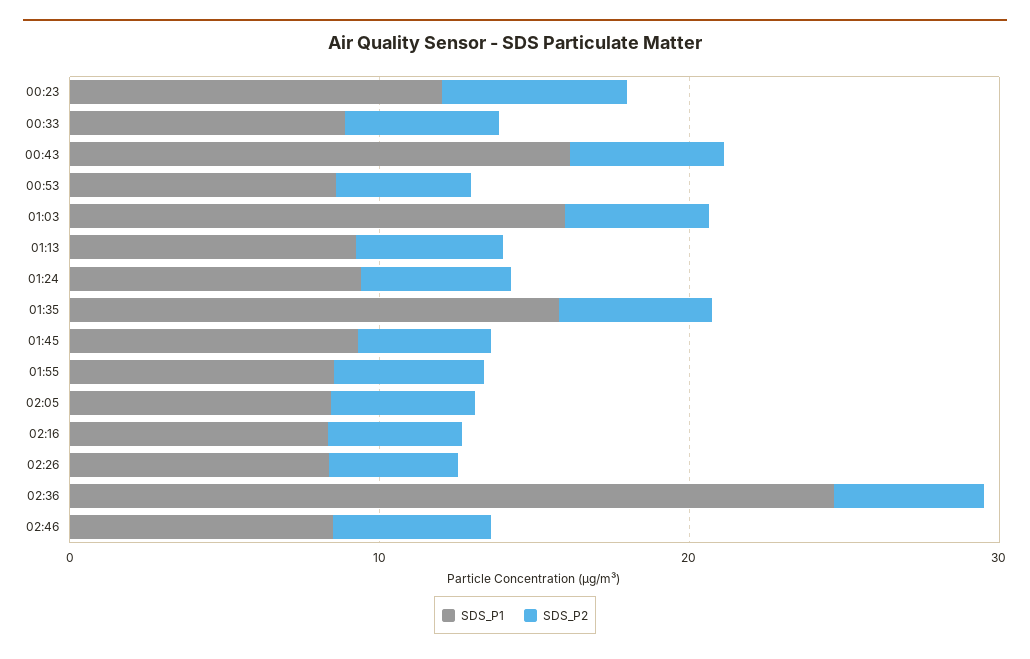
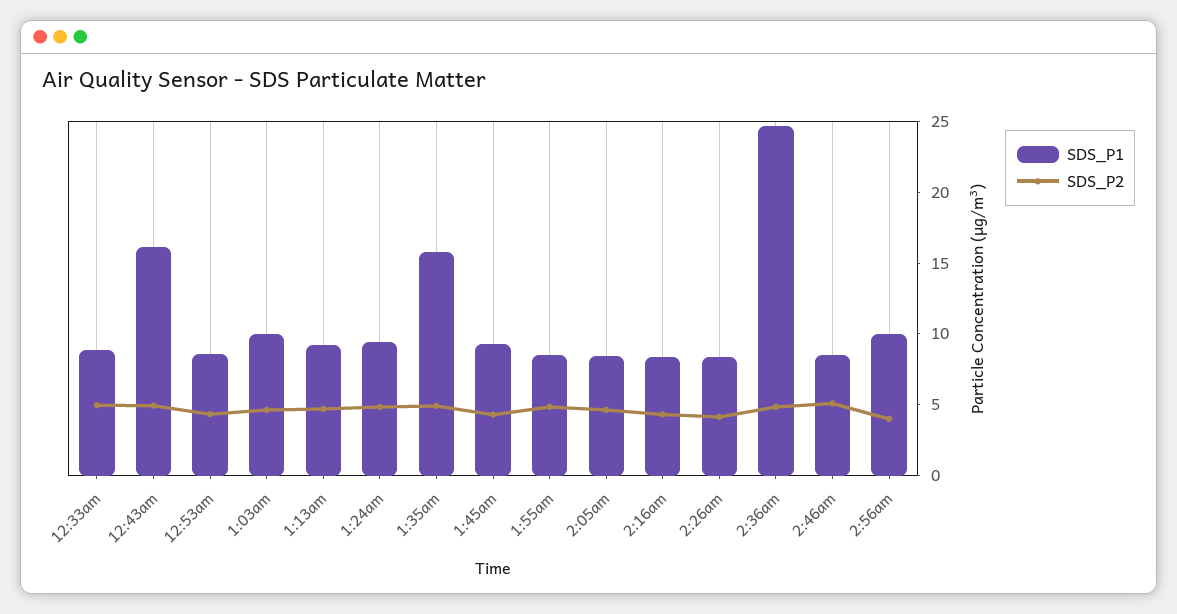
SDS_P1, 00:23: 12 -> none
SDS_P2, 00:23: 6 -> none
SDS_P1, 01:03: 16 -> 10
SDS_P1, 2:56am: none -> 10
SDS_P2, 2:56am: none -> 4

